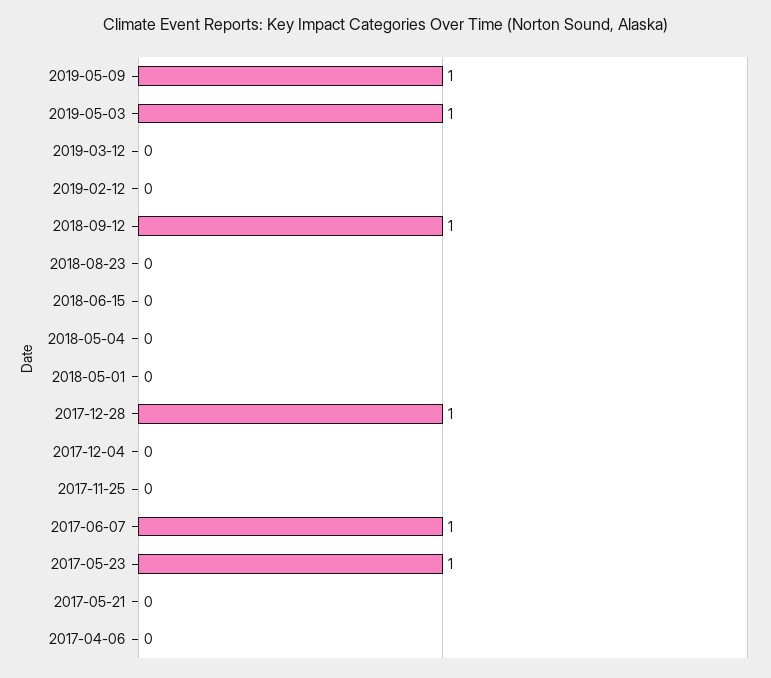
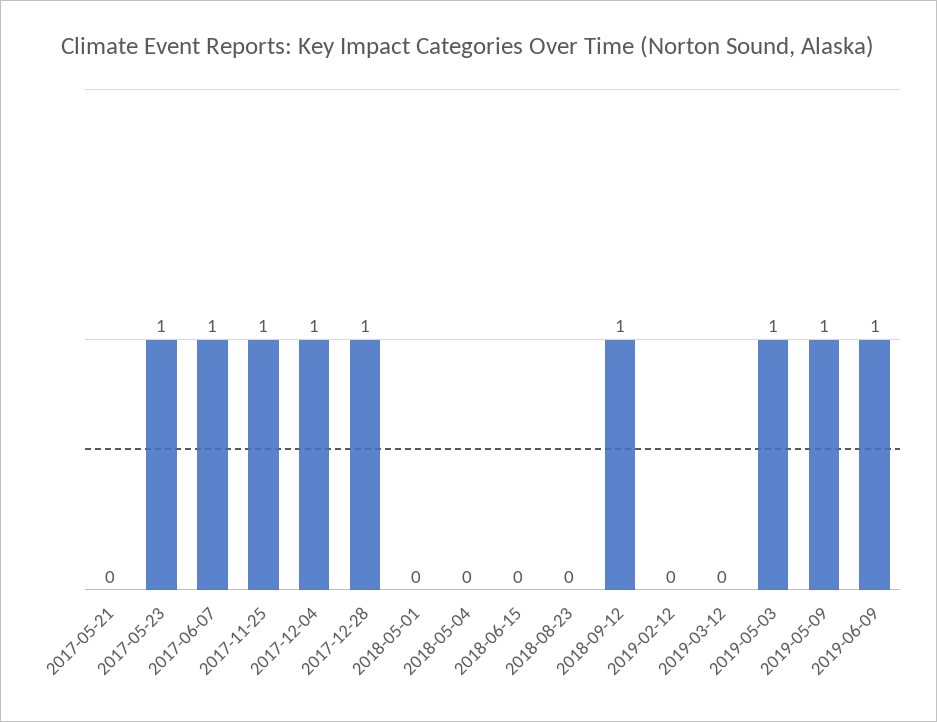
2017-12-04: 0 -> 1
2017-11-25: 0 -> 1
2017-04-06: 0 -> none
2019-06-09: none -> 1

